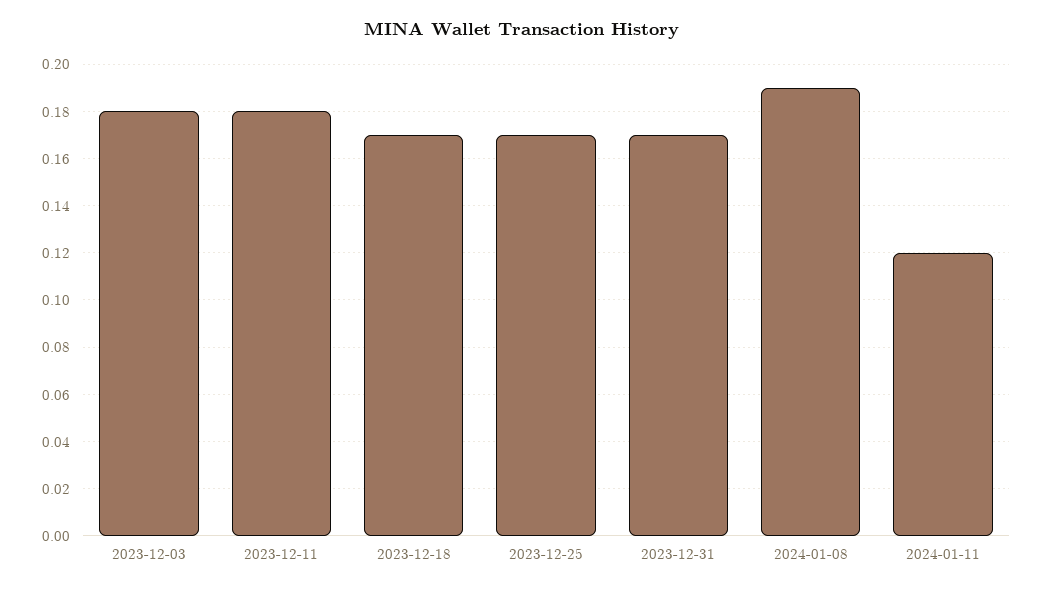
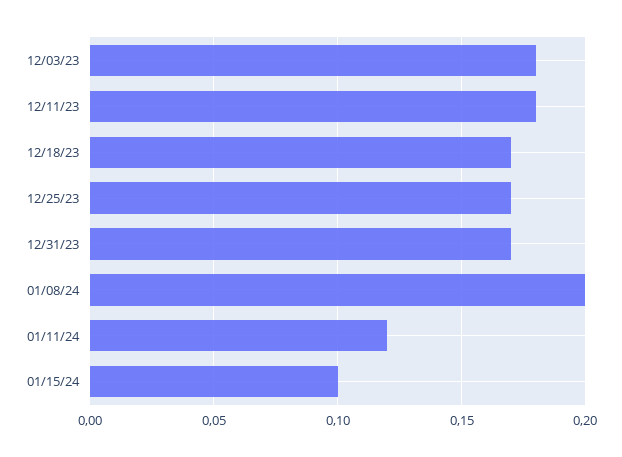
2024-01-08: 0.19 -> 0.2
01/15/24: none -> 0.1

